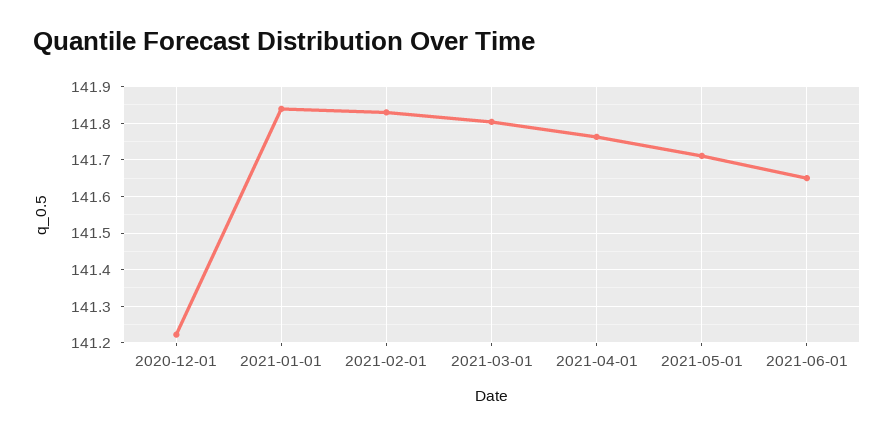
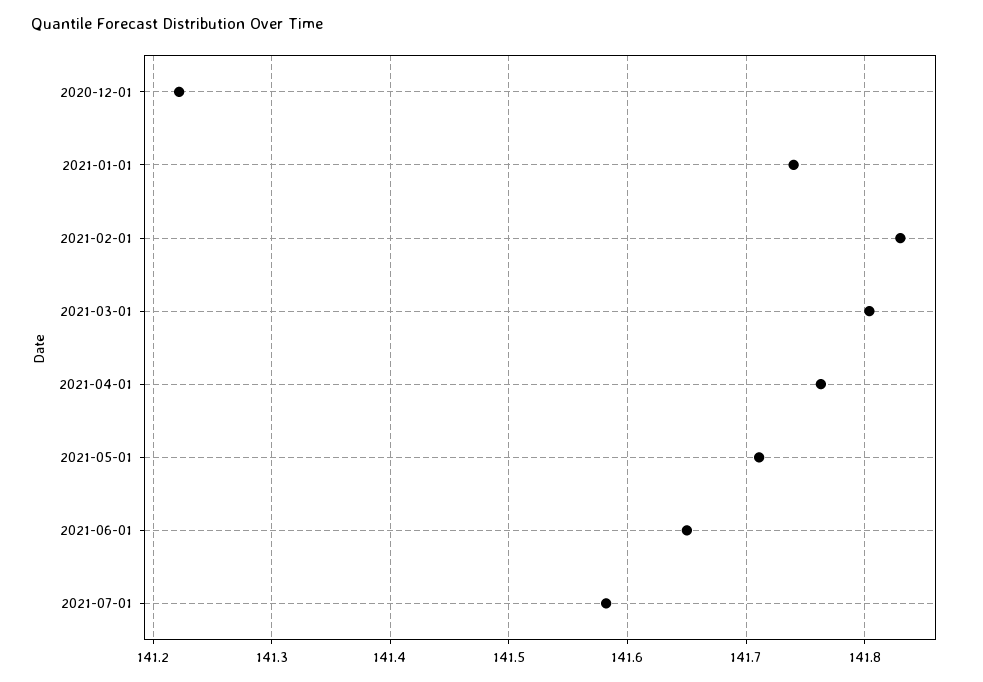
2021-01-01: 141.84 -> 141.74
2021-07-01: none -> 141.58

